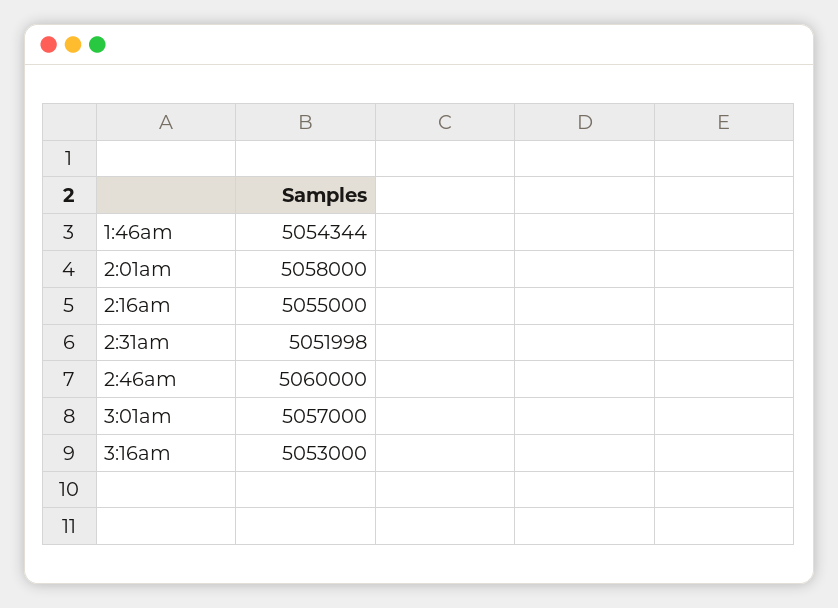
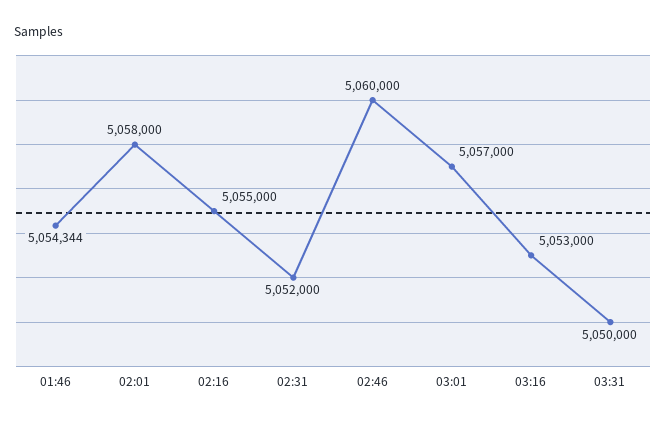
2:31am: 5051998 -> 5052000
03:31: none -> 5050000

